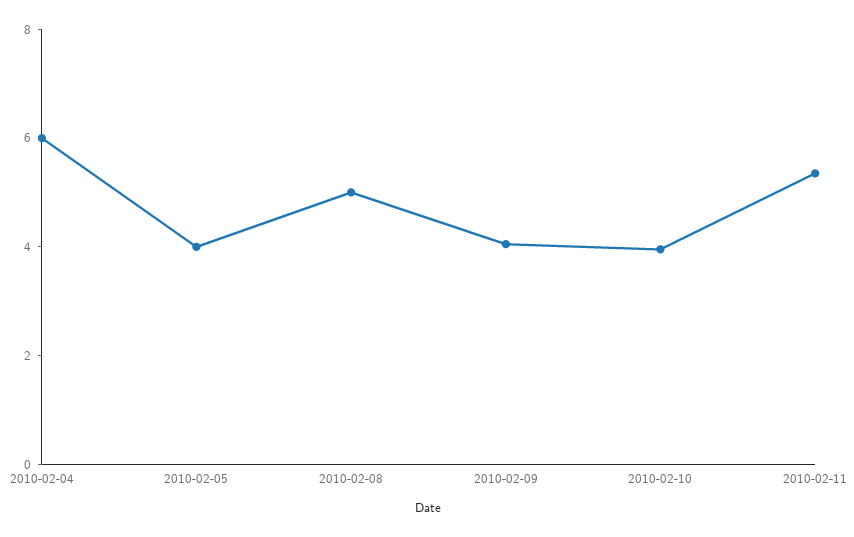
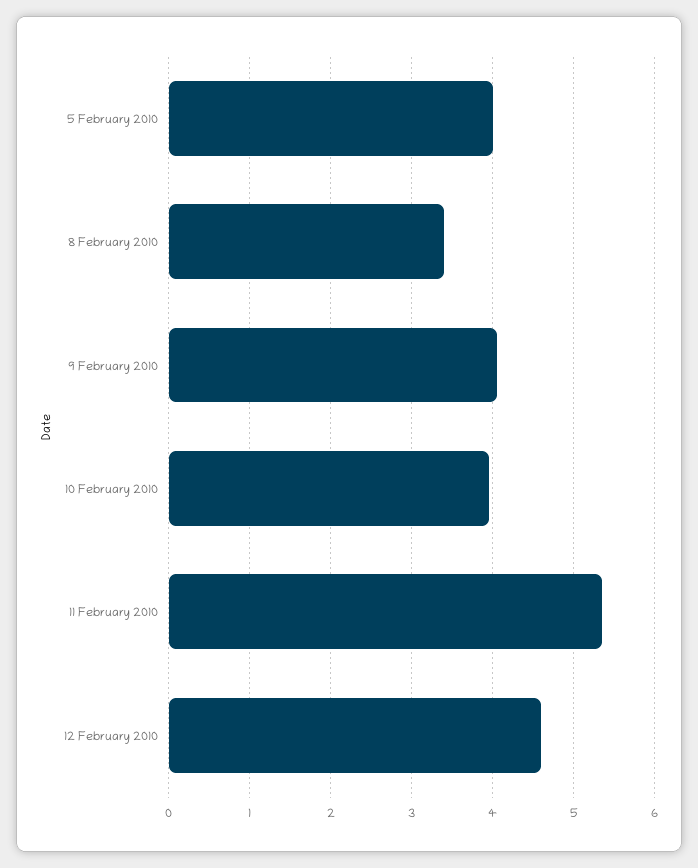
2010-02-04: 6 -> none
2010-02-08: 5 -> 3.4
12 February 2010: none -> 4.6

